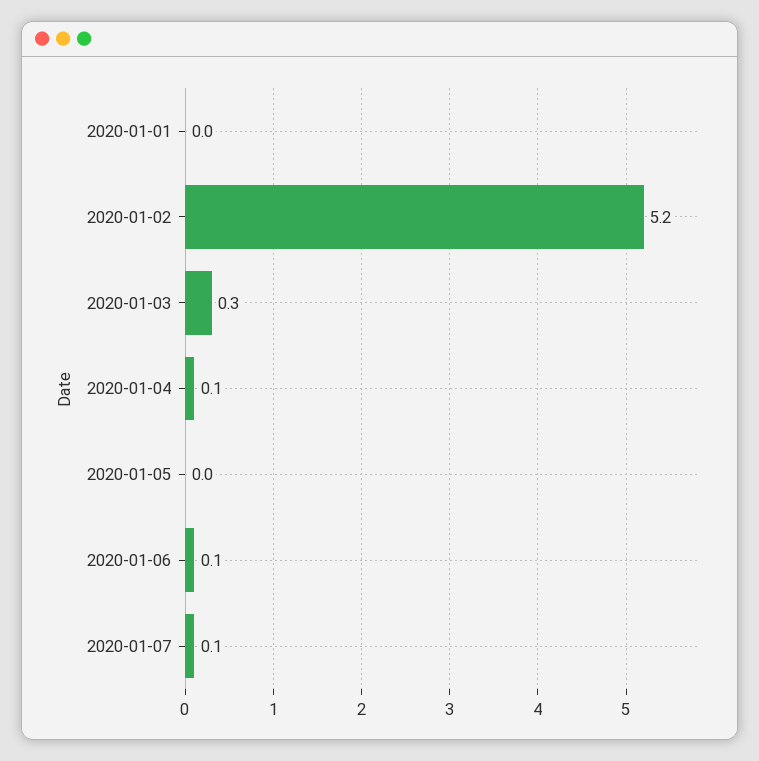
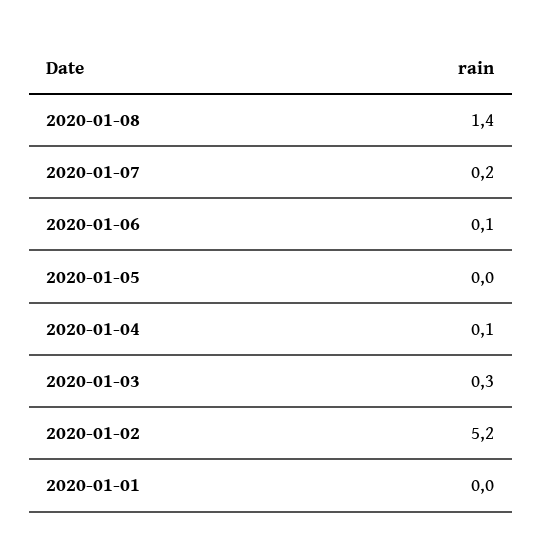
2020-01-07: 0.1 -> 0.2
2020-01-08: none -> 1.4

